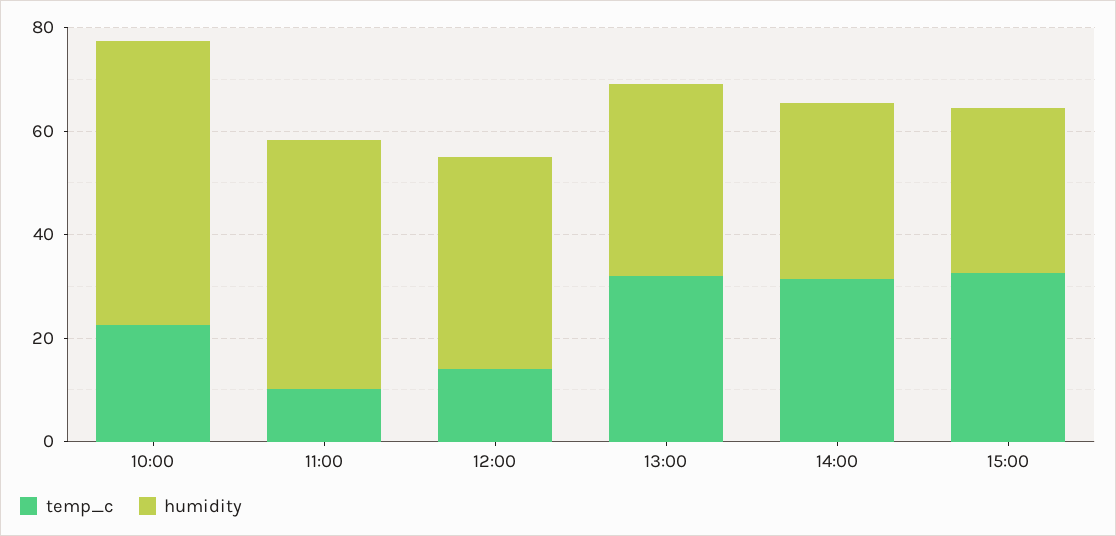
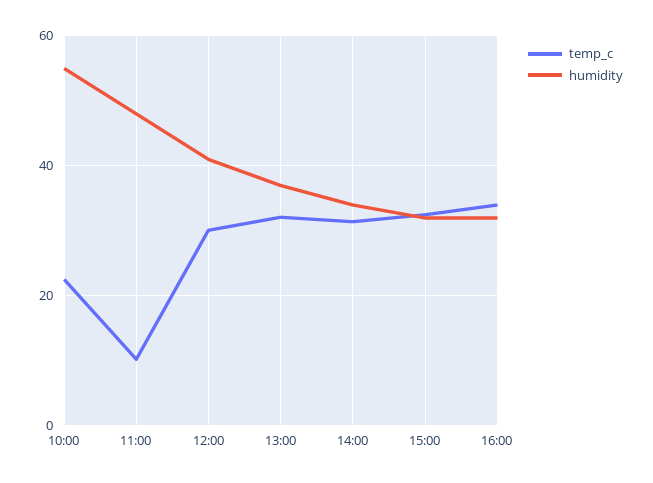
temp_c, 12:00: 15 -> 30
temp_c, 16:00: none -> 34
humidity, 16:00: none -> 32

